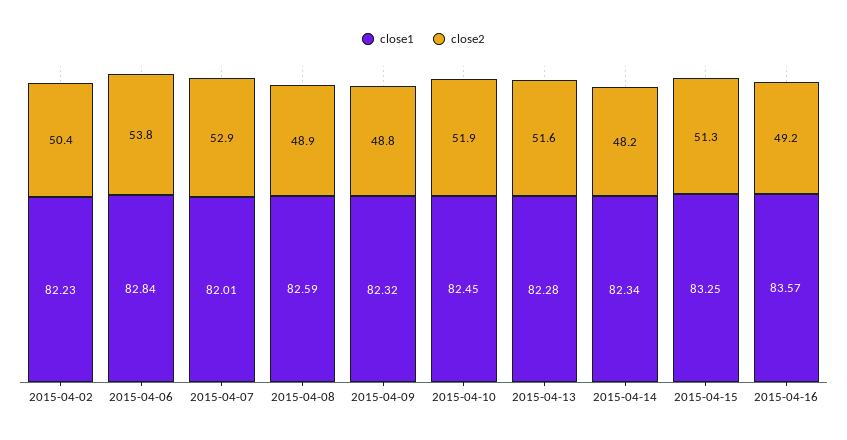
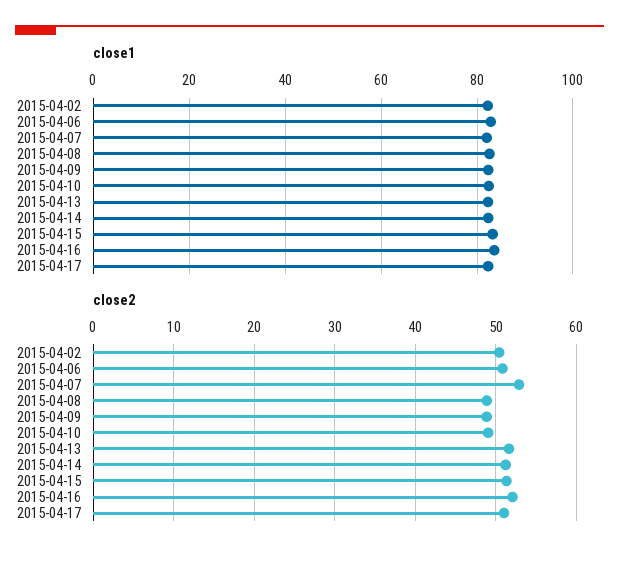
close2, 2015-04-06: 53.8 -> 51
close2, 2015-04-10: 51.9 -> 49
close2, 2015-04-14: 48.2 -> 51
close2, 2015-04-16: 49.2 -> 52
close1, 2015-04-17: none -> 82
close2, 2015-04-17: none -> 51

